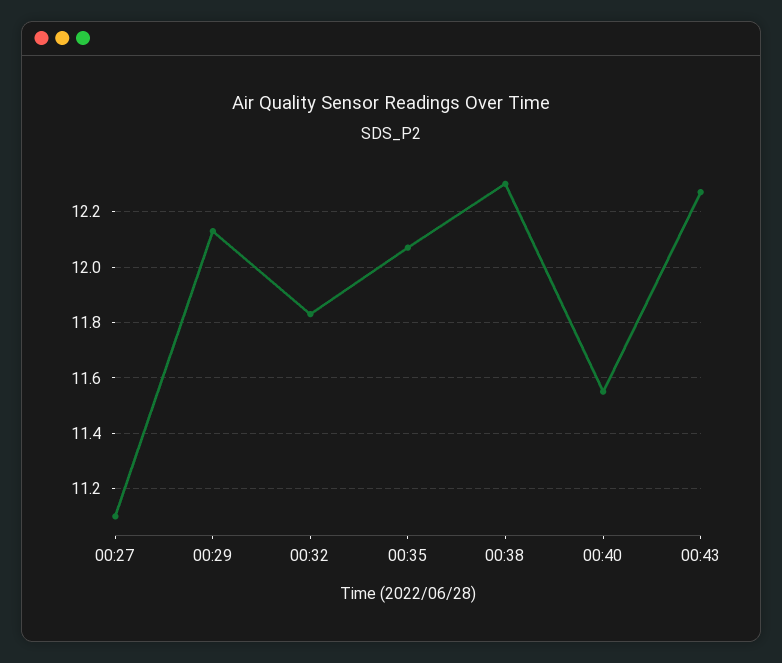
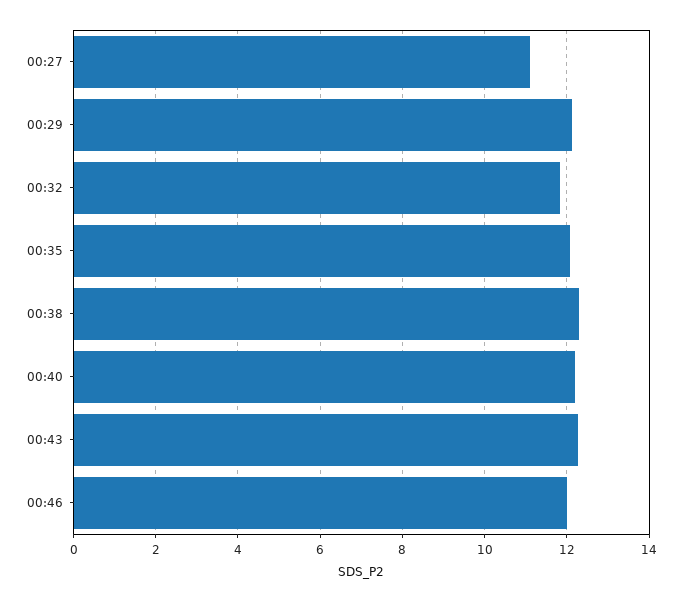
00:40: 11.55 -> 12.2
00:46: none -> 12

